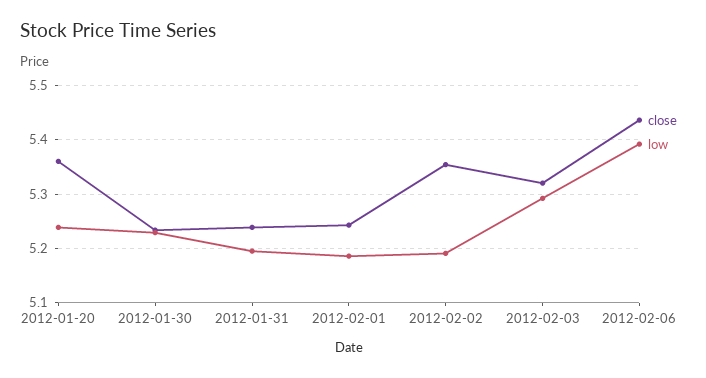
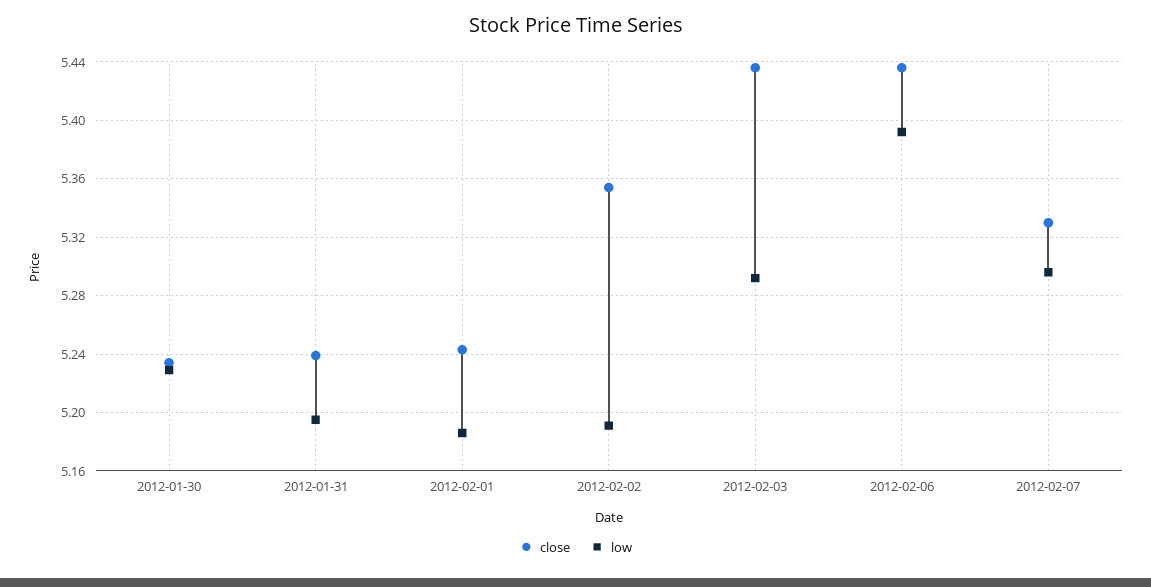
close, 2012-01-20: 5.36 -> none
low, 2012-01-20: 5.24 -> none
close, 2012-02-03: 5.32 -> 5.435
close, 2012-02-07: none -> 5.33
low, 2012-02-07: none -> 5.295

